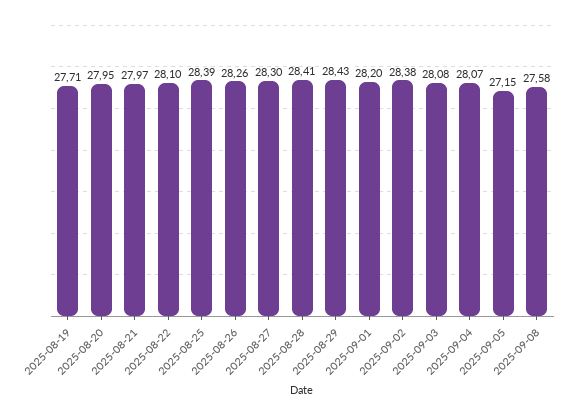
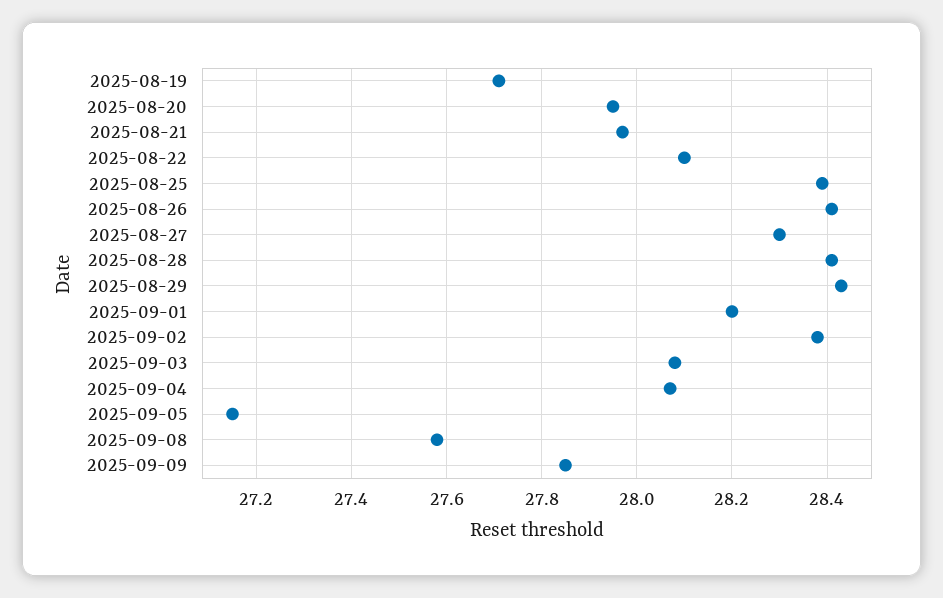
2025-08-26: 28.26 -> 28.4
2025-09-09: none -> 27.85

